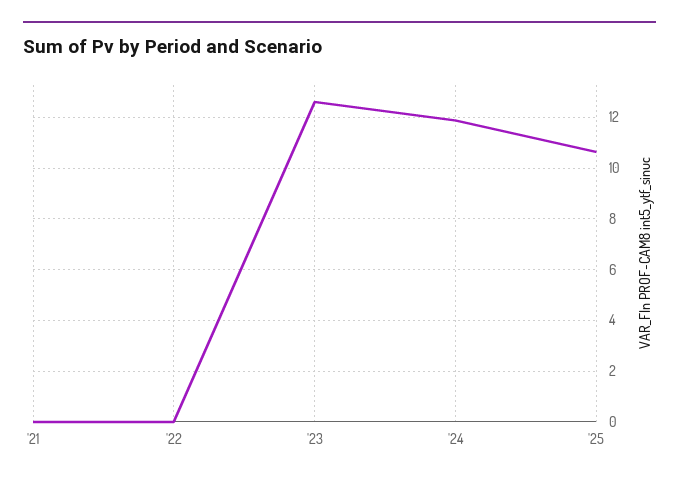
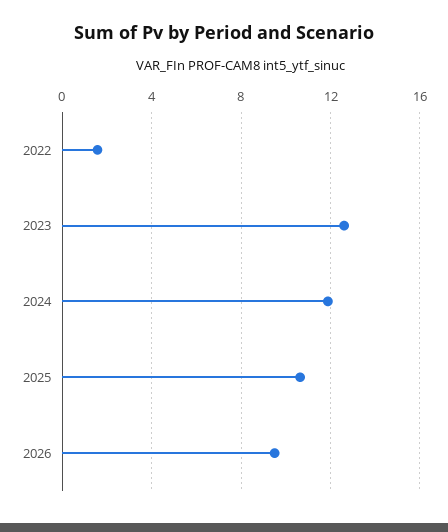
'21: 0 -> none
'22: 0 -> 1.5
2026: none -> 9.5

